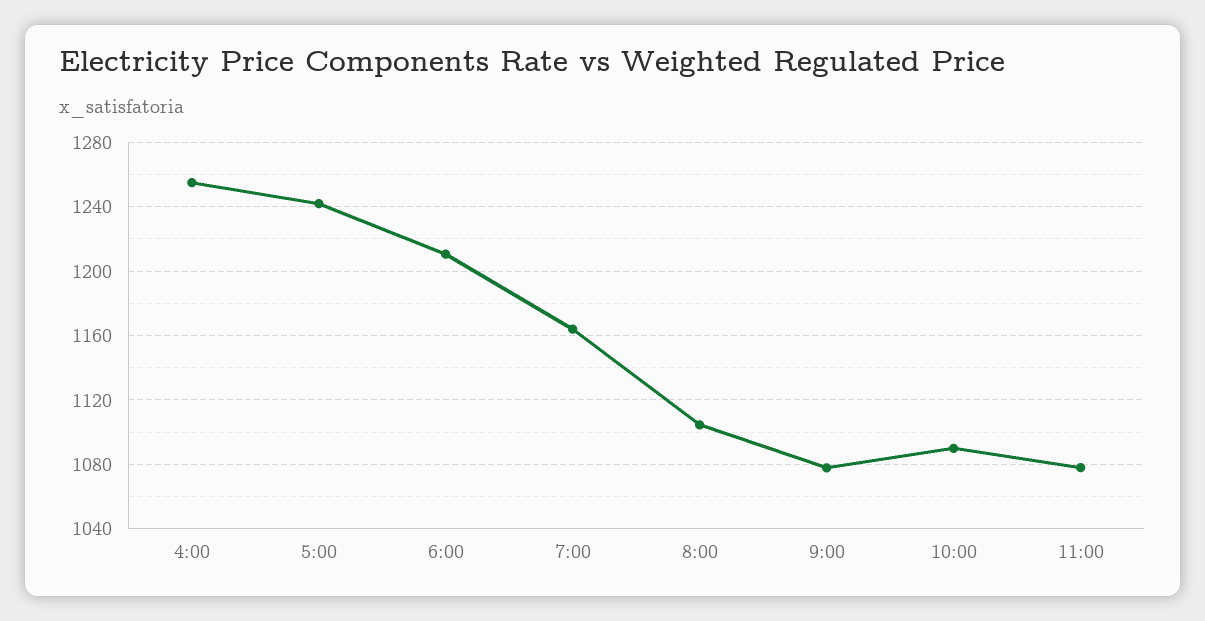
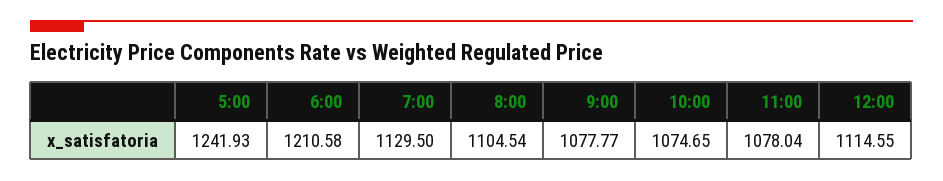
4:00: 1255 -> none
7:00: 1165 -> 1129.5
10:00: 1090 -> 1074.65
12:00: none -> 1114.55

